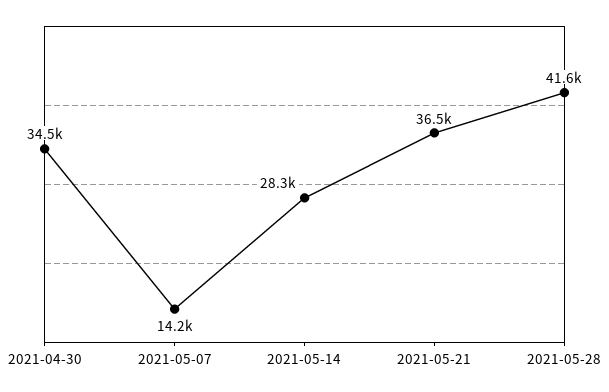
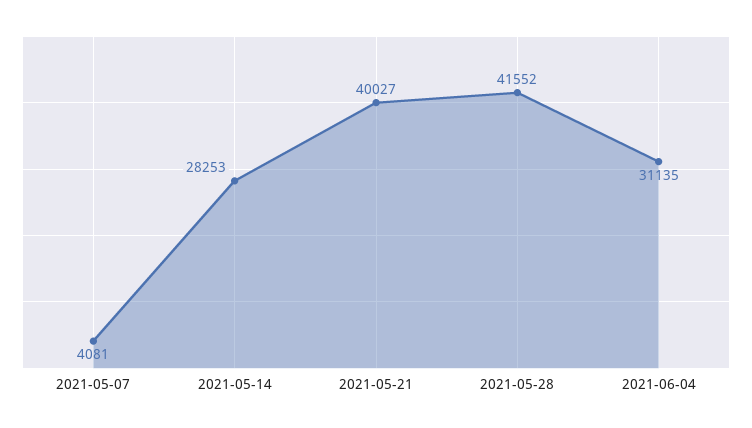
2021-04-30: 34500 -> none
2021-05-07: 14200 -> 4081
2021-05-21: 36500 -> 40027
2021-06-04: none -> 31135

